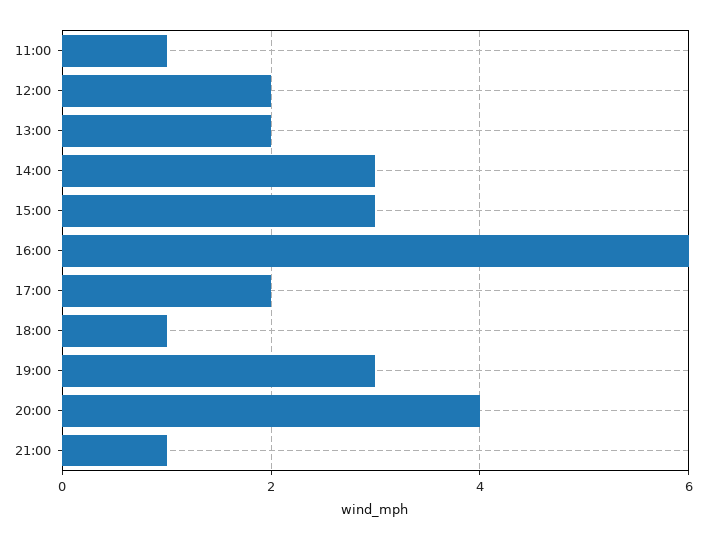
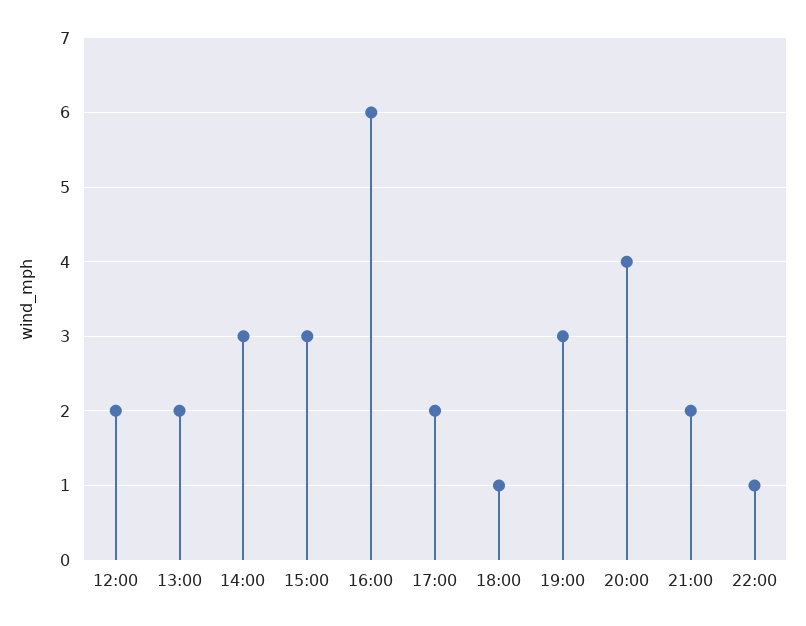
11:00: 1 -> none
21:00: 1 -> 2
22:00: none -> 1

